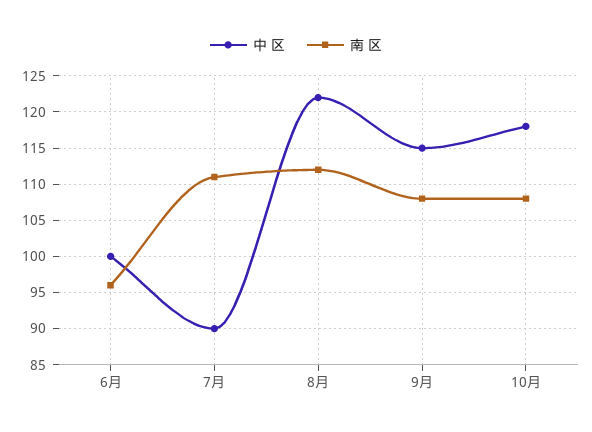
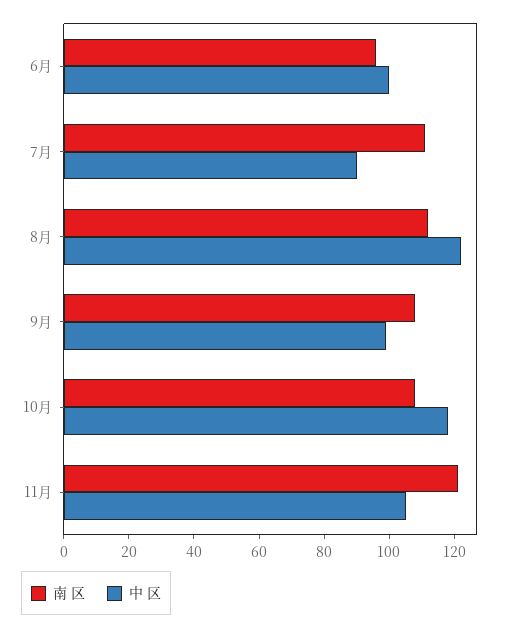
中 区, 9月: 115 -> 100
南 区, 11月: none -> 120
中 区, 11月: none -> 105

